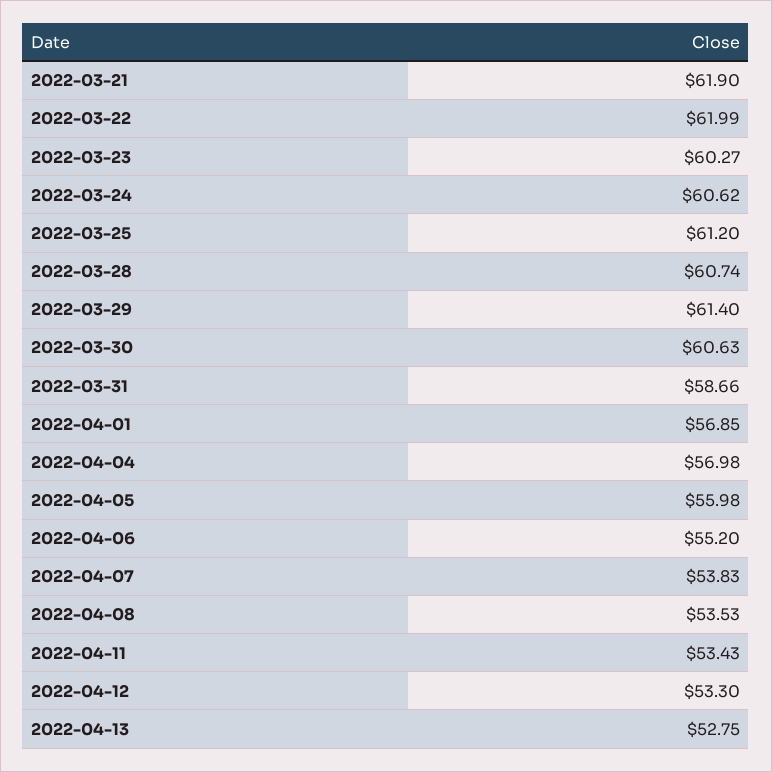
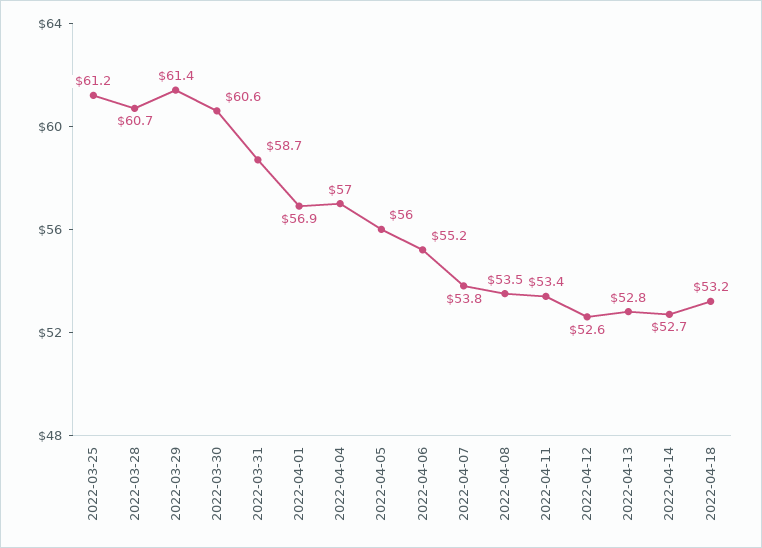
2022-03-21: 61.9 -> none
2022-03-22: 61.99 -> none
2022-03-23: 60.27 -> none
2022-03-24: 60.62 -> none
2022-04-12: 53.3 -> 52.6
2022-04-14: none -> 52.7
2022-04-18: none -> 53.2

